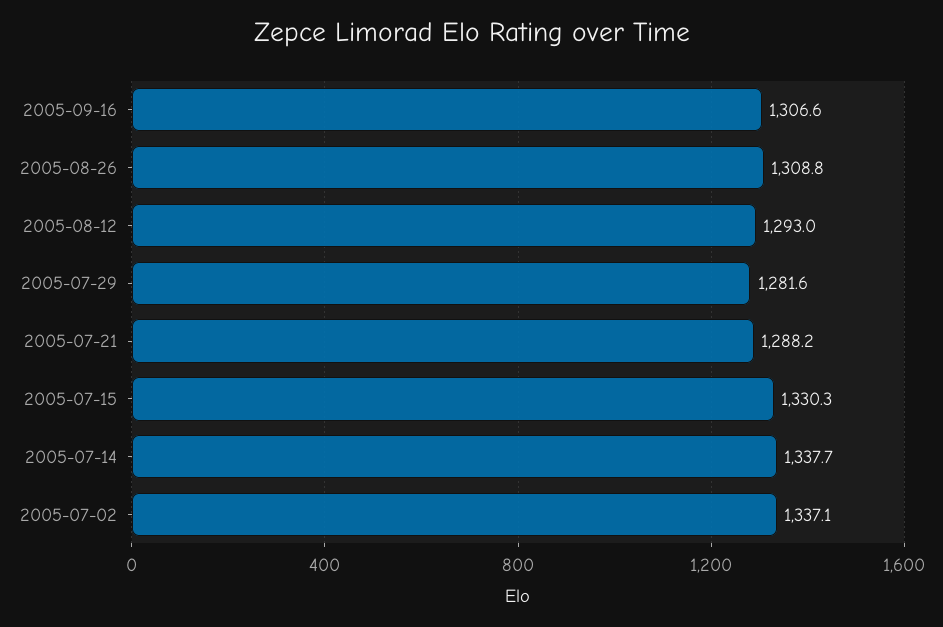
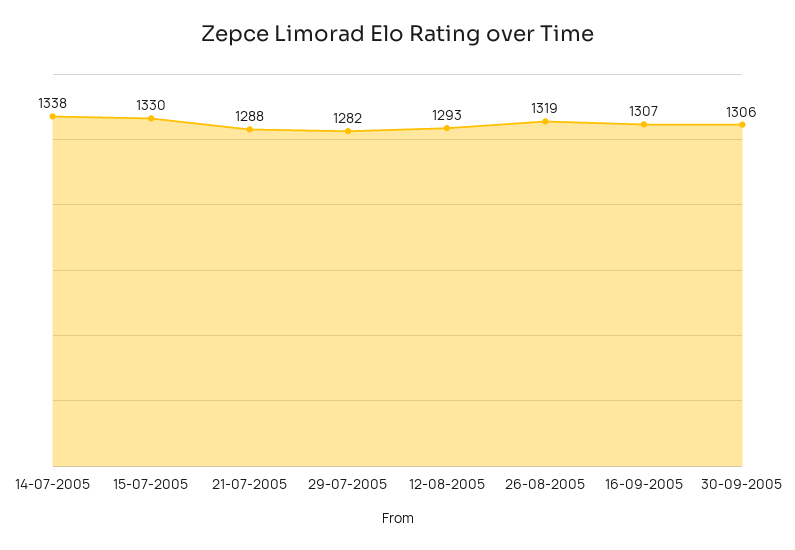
2005-08-26: 1308.8 -> 1319
2005-07-02: 1337.1 -> none
30-09-2005: none -> 1306

